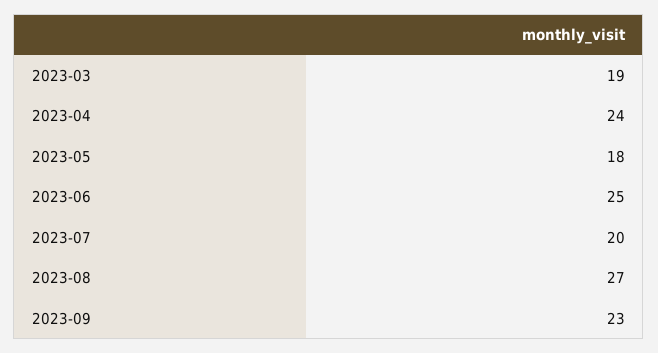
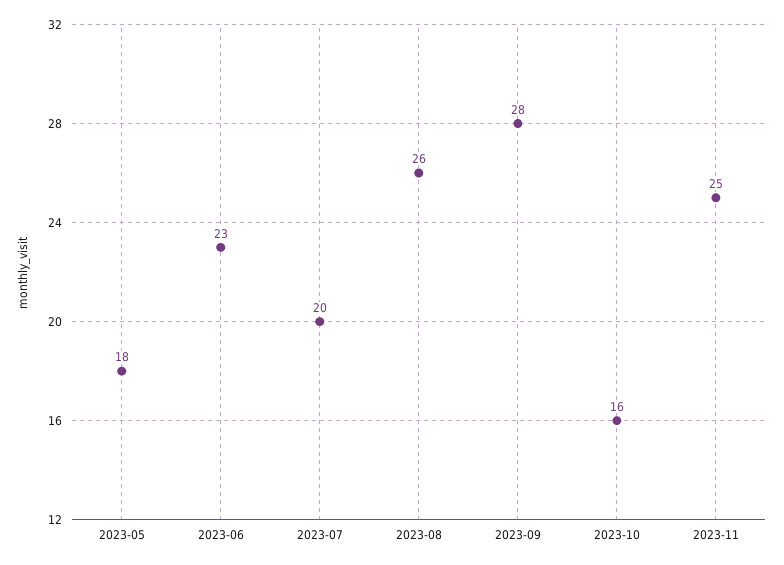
2023-03: 19 -> none
2023-04: 24 -> none
2023-06: 25 -> 23
2023-08: 27 -> 26
2023-09: 23 -> 28
2023-10: none -> 16
2023-11: none -> 25

